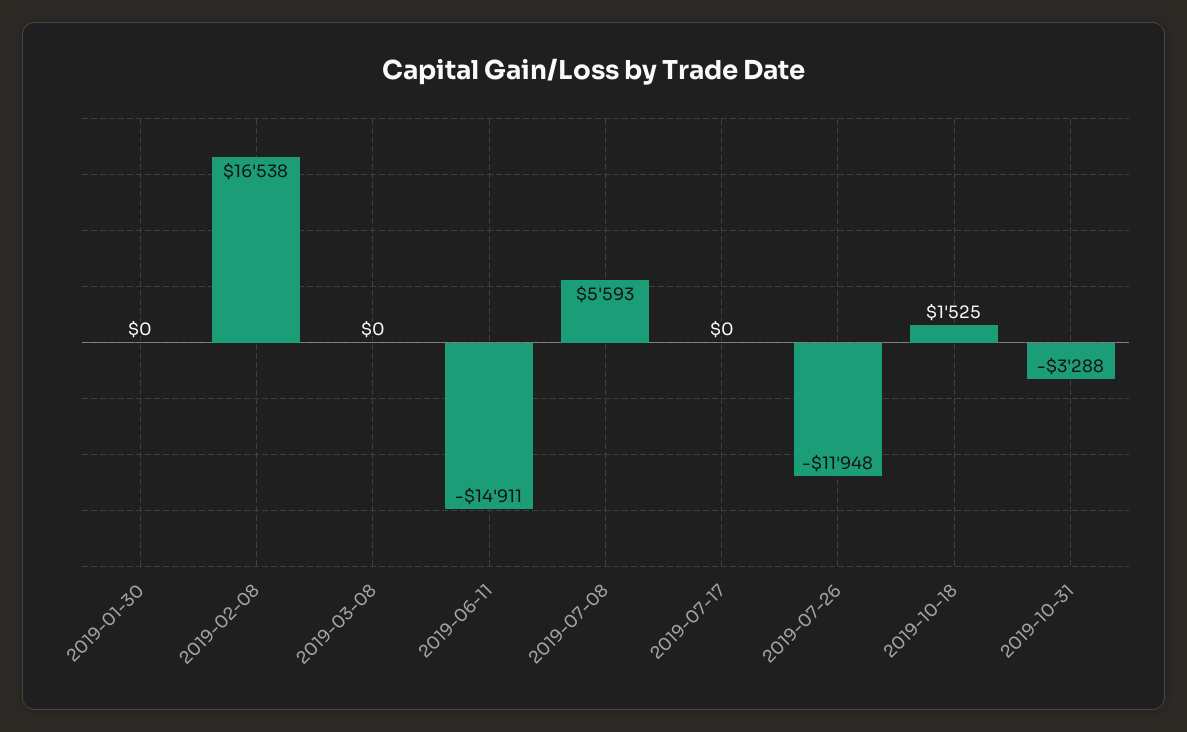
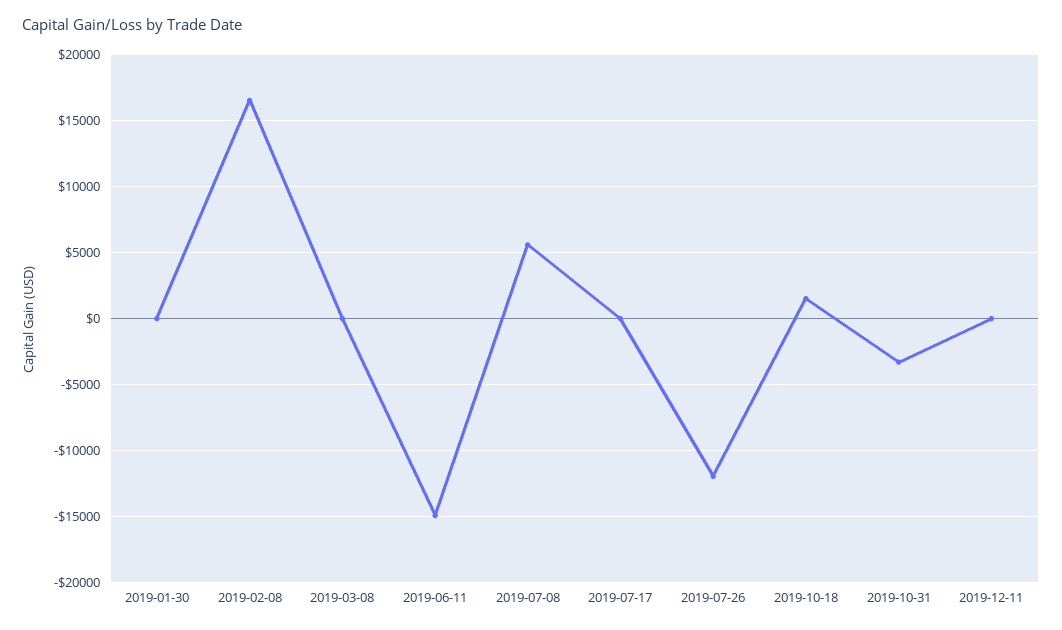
2019-12-11: none -> 0

